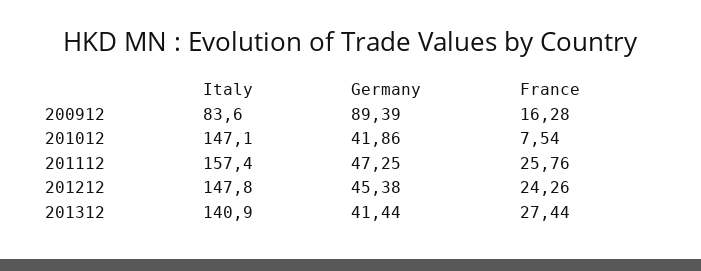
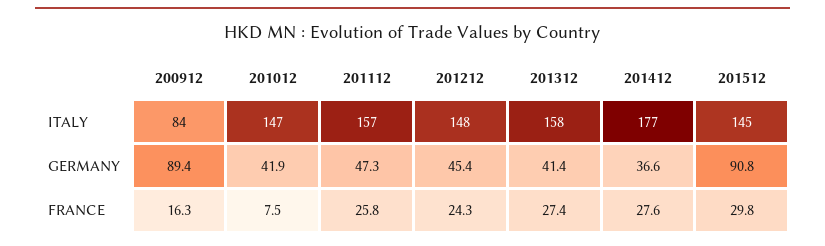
Italy, 201312: 140.9 -> 158
Italy, 201412: none -> 177
Italy, 201512: none -> 145
Germany, 201412: none -> 36.6
Germany, 201512: none -> 90.8
France, 201412: none -> 27.6
France, 201512: none -> 29.8

